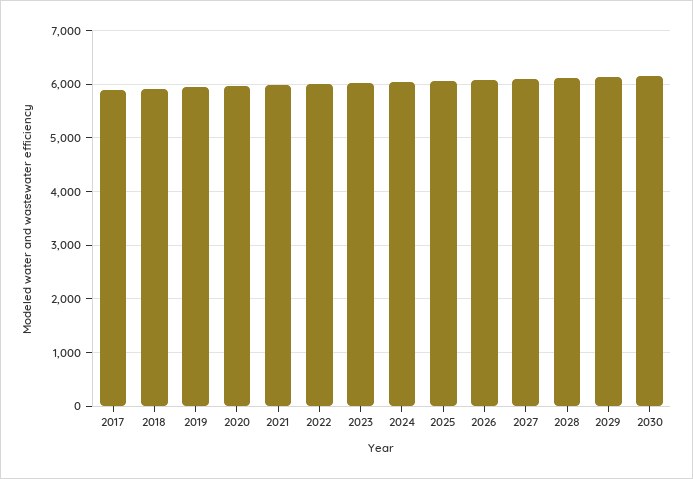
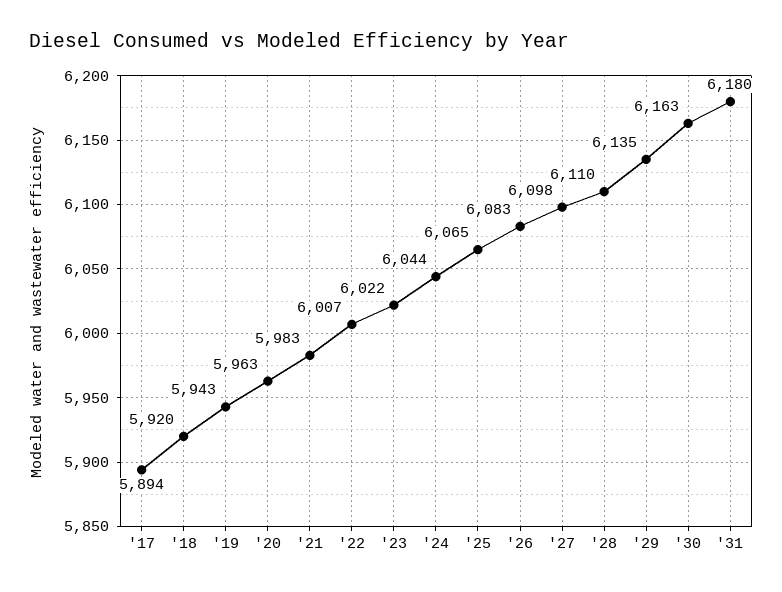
'31: none -> 6180

